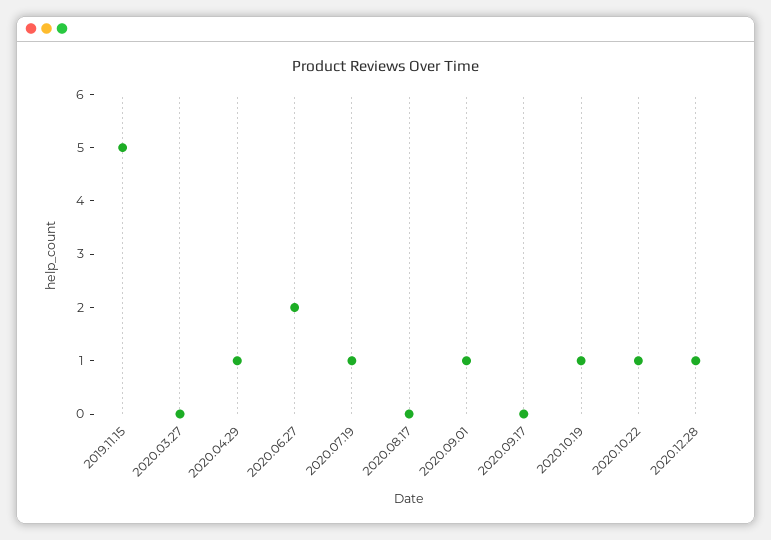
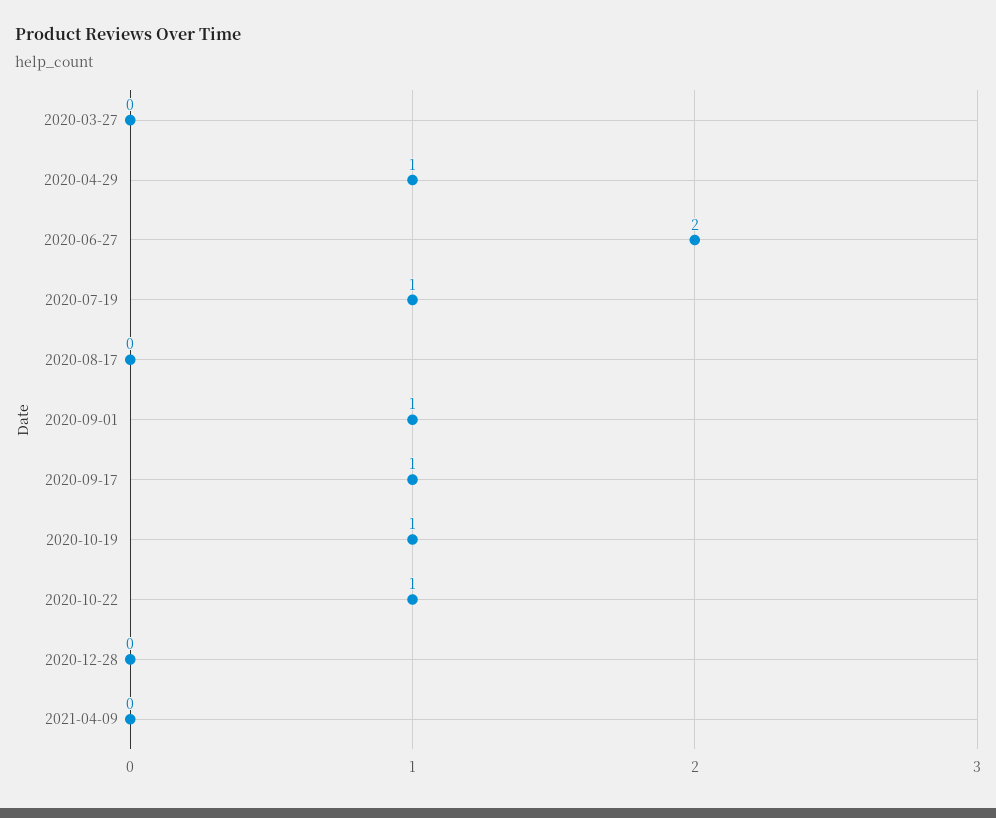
2019.11.15: 5 -> none
2020.09.17: 0 -> 1
2020.12.28: 1 -> 0
2021-04-09: none -> 0

